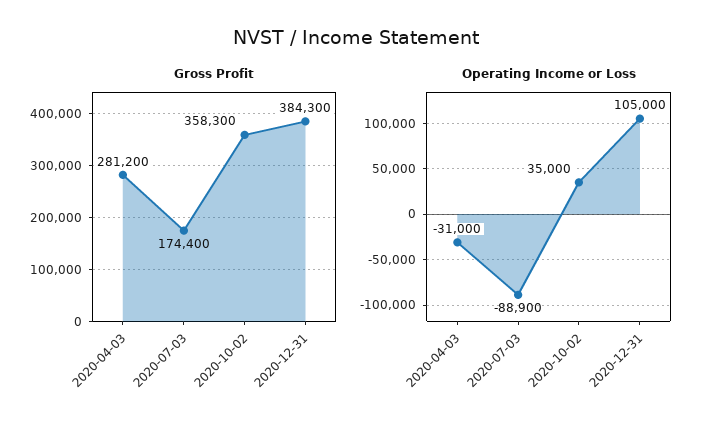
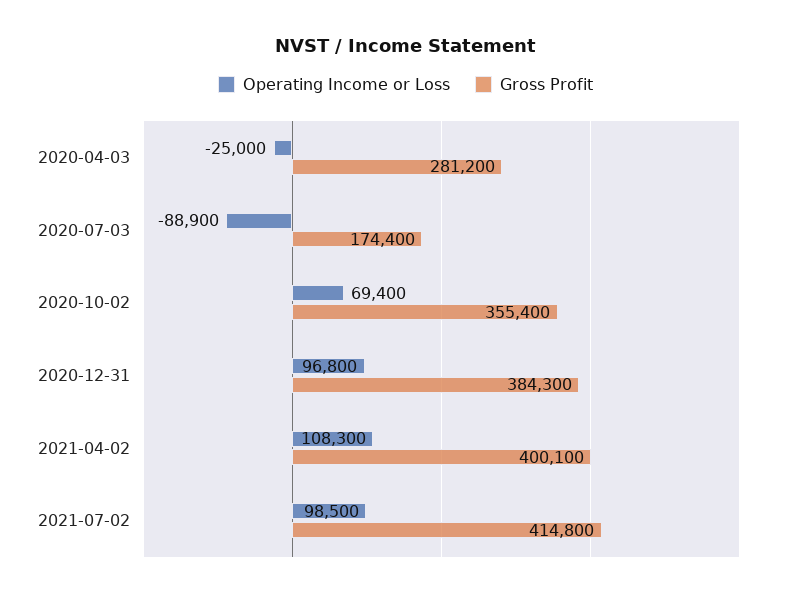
Gross Profit, 2020-10-02: 358300 -> 355400
Operating Income or Loss, 2020-04-03: -31000 -> -25000
Operating Income or Loss, 2020-10-02: 35000 -> 69400
Operating Income or Loss, 2020-12-31: 105000 -> 96800
Operating Income or Loss, 2021-04-02: none -> 108300
Gross Profit, 2021-04-02: none -> 400100
Operating Income or Loss, 2021-07-02: none -> 98500
Gross Profit, 2021-07-02: none -> 414800

